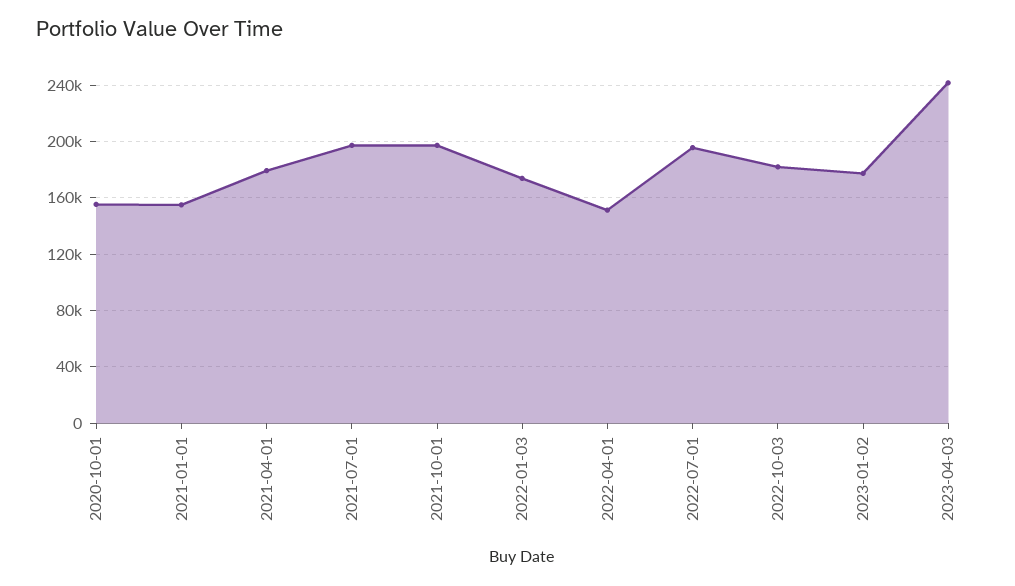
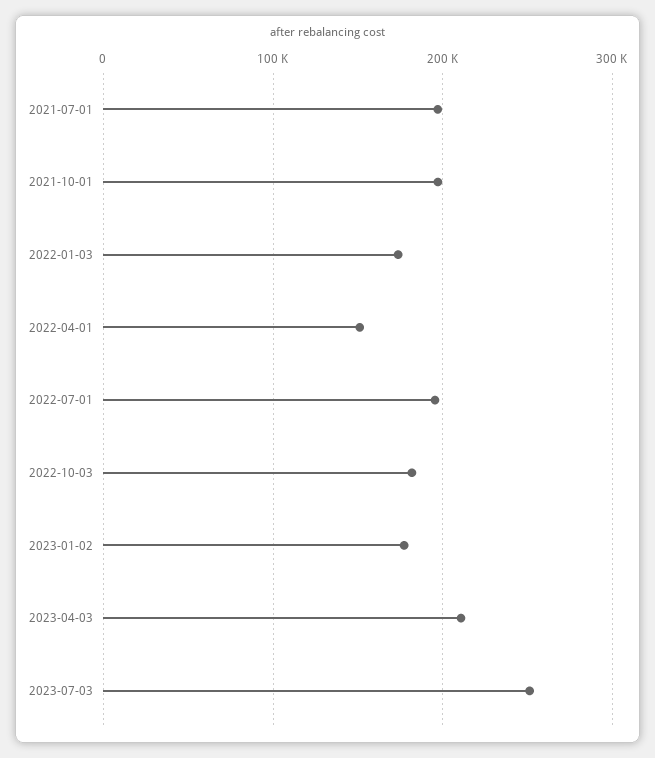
2020-10-01: 155000 -> none
2021-01-01: 155000 -> none
2021-04-01: 180000 -> none
2023-04-03: 240000 -> 210000
2023-07-03: none -> 250000

